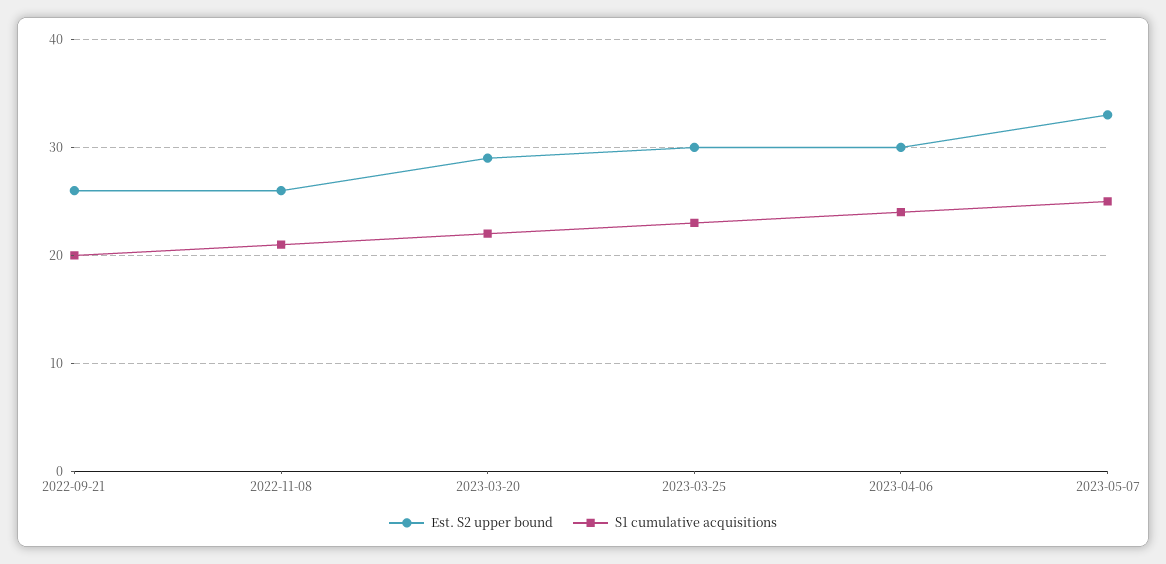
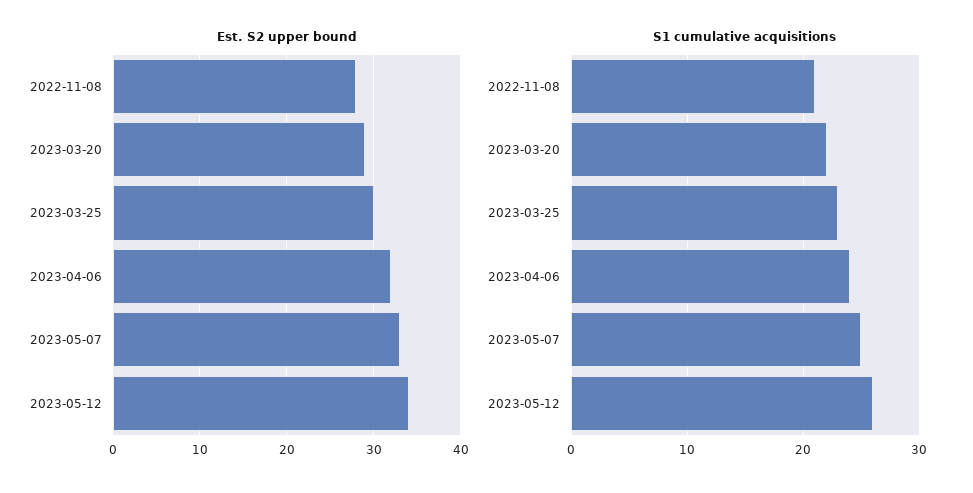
Est. S2 upper bound, 2022-09-21: 26 -> none
S1 cumulative acquisitions, 2022-09-21: 20 -> none
Est. S2 upper bound, 2022-11-08: 26 -> 28
Est. S2 upper bound, 2023-04-06: 30 -> 32
Est. S2 upper bound, 2023-05-12: none -> 34
S1 cumulative acquisitions, 2023-05-12: none -> 26

